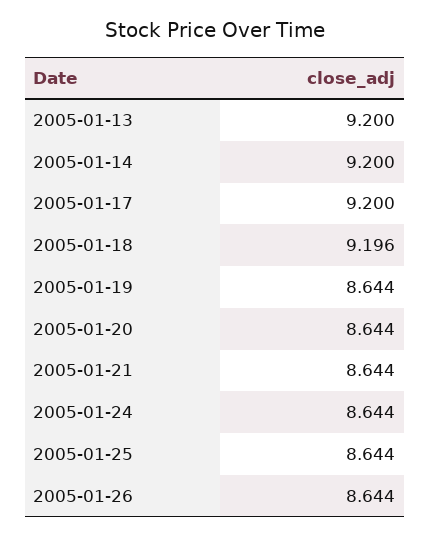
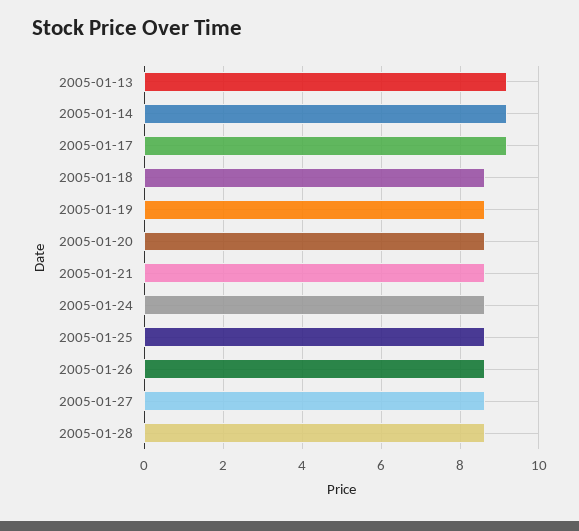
2005-01-18: 9.196 -> 8.6
2005-01-27: none -> 8.6
2005-01-28: none -> 8.6

